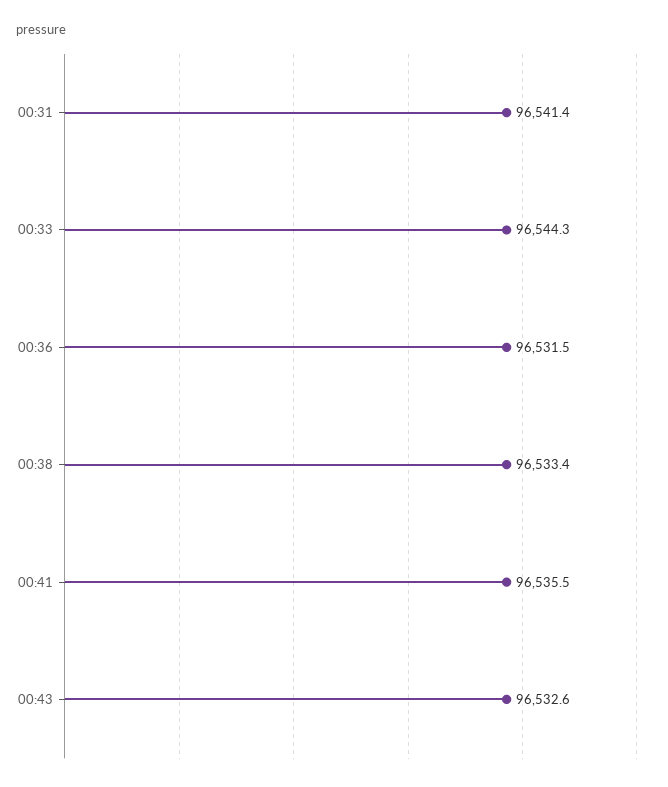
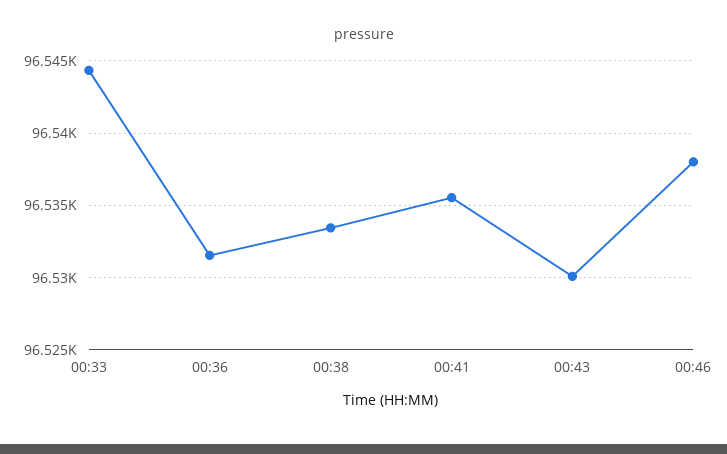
00:31: 96541.4 -> none
00:43: 96532.6 -> 96530
00:46: none -> 96538

